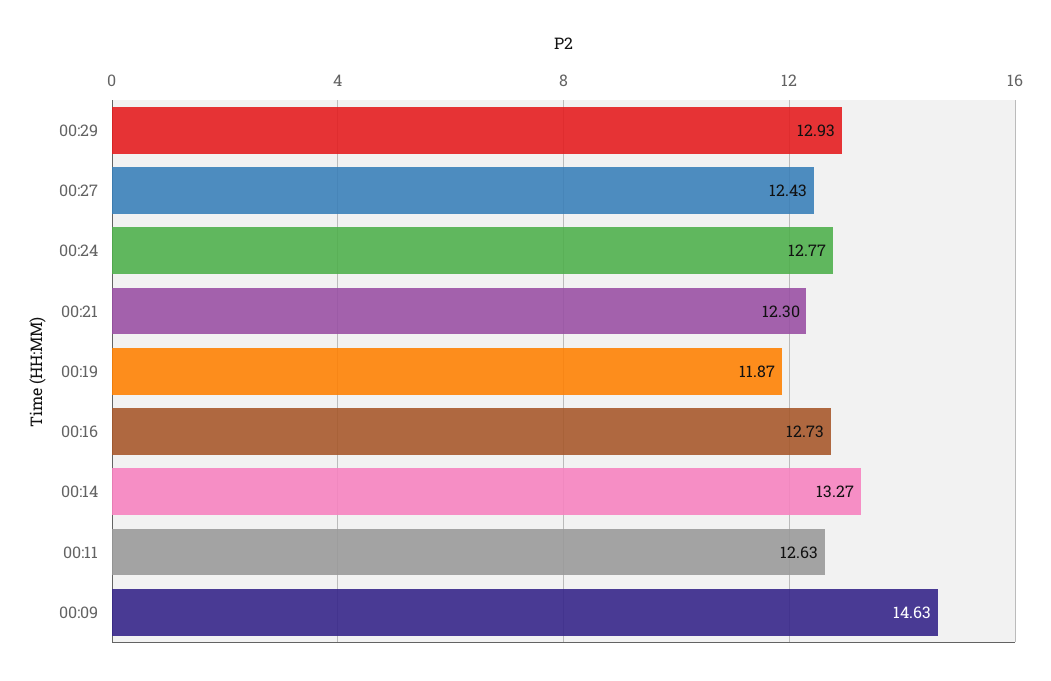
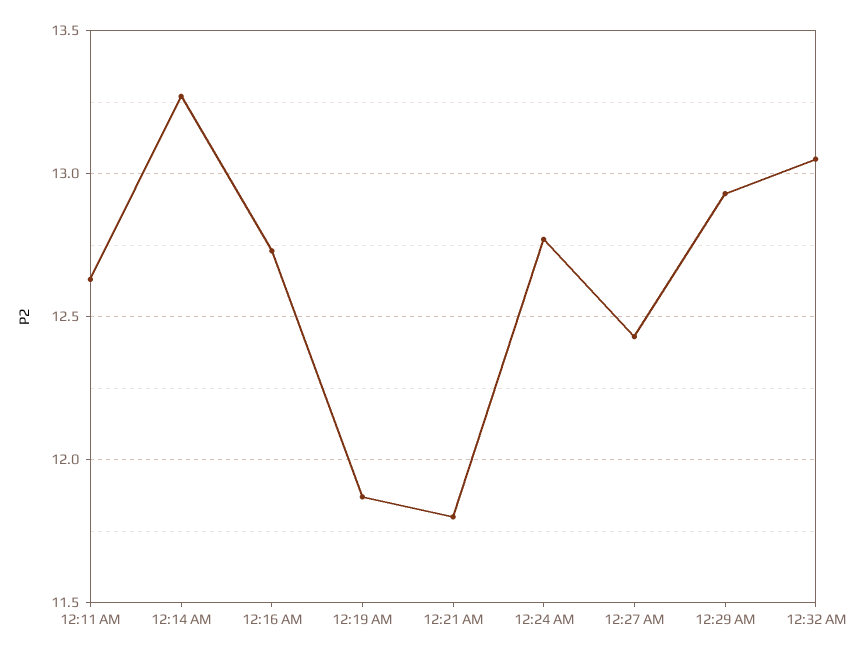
00:21: 12.3 -> 11.8
00:09: 14.63 -> none
12:32 AM: none -> 13.05

